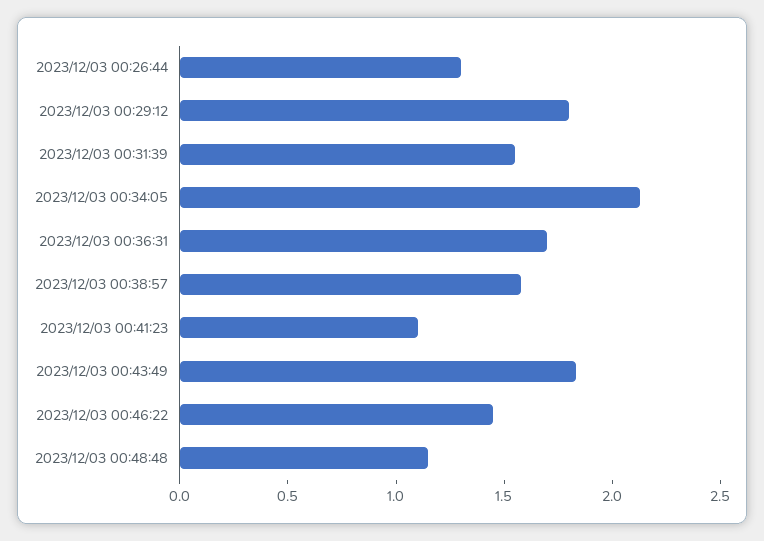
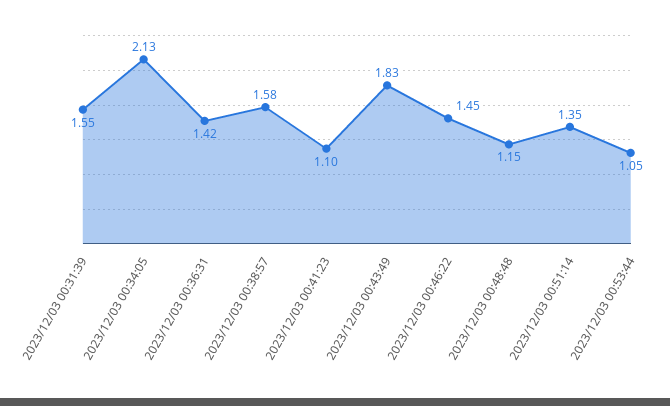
2023/12/03 00:26:44: 1.3 -> none
2023/12/03 00:29:12: 1.8 -> none
2023/12/03 00:36:31: 1.7 -> 1.42
2023/12/03 00:51:14: none -> 1.35
2023/12/03 00:53:44: none -> 1.05

